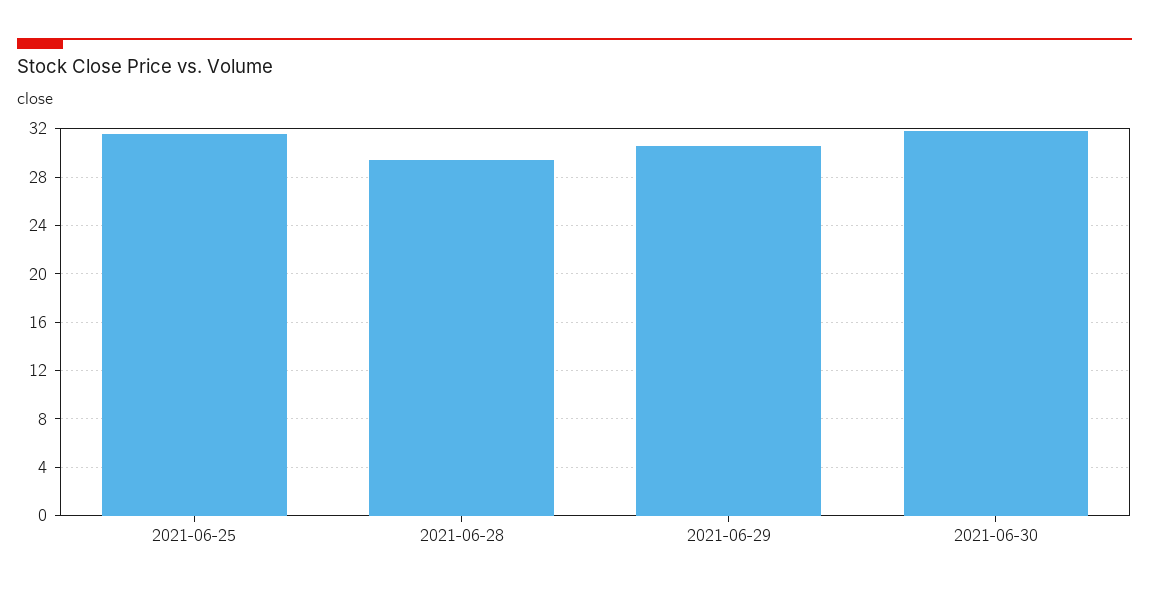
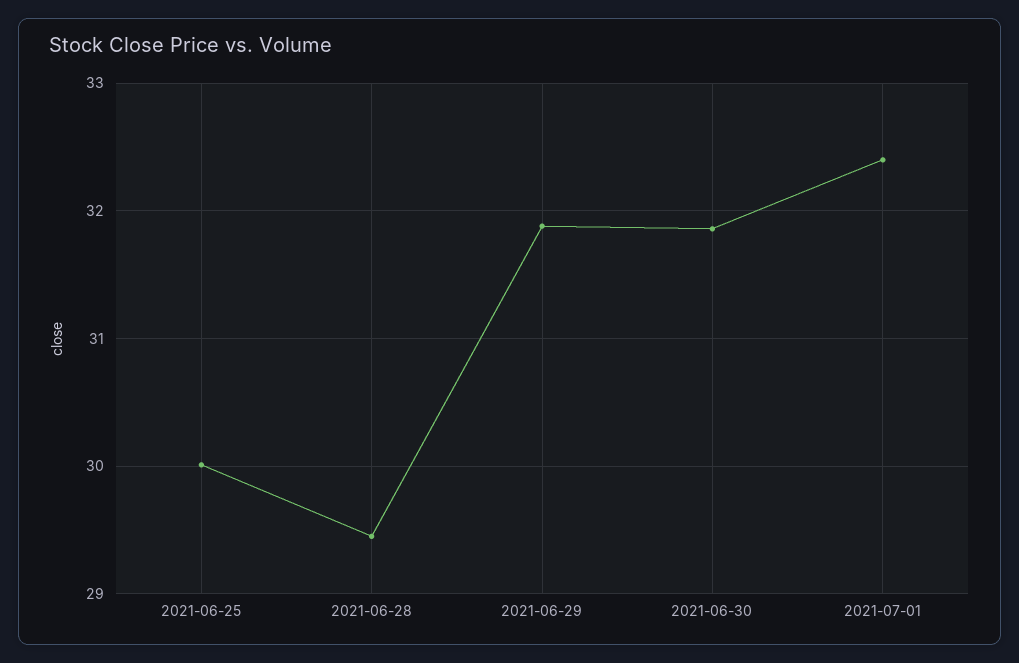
2021-06-25: 31.5 -> 30
2021-06-29: 30.5 -> 31.9
2021-07-01: none -> 32.4

